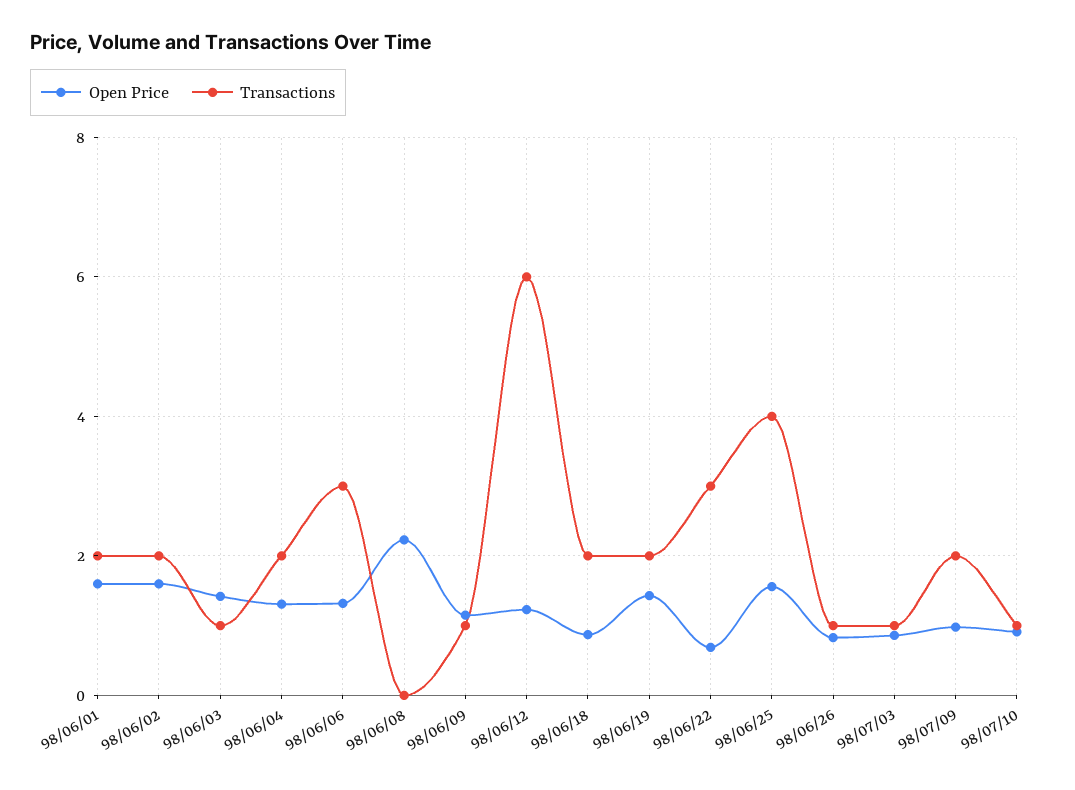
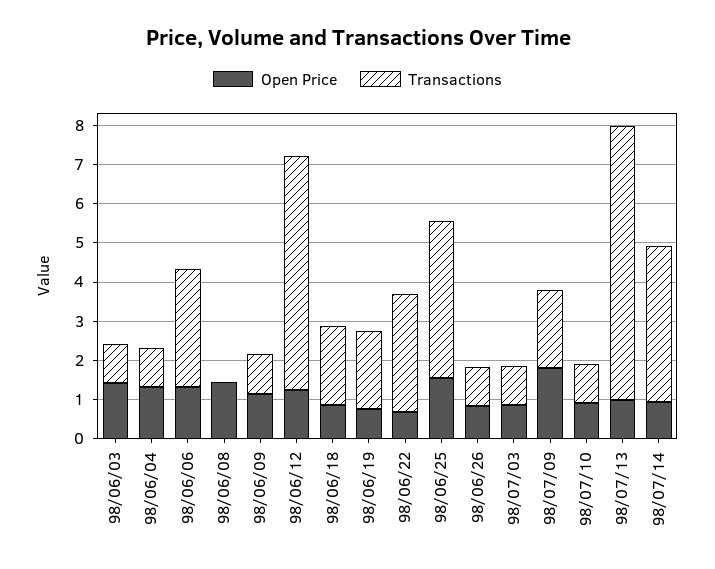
Open Price, 98/06/01: 1.6 -> none
Transactions, 98/06/01: 2 -> none
Open Price, 98/06/02: 1.6 -> none
Transactions, 98/06/02: 2 -> none
Transactions, 98/06/04: 2 -> 1
Open Price, 98/06/08: 2.2 -> 1.5
Open Price, 98/06/19: 1.4 -> 0.75
Open Price, 98/07/09: 1 -> 1.75
Open Price, 98/07/13: none -> 1
Transactions, 98/07/13: none -> 7
Open Price, 98/07/14: none -> 1
Transactions, 98/07/14: none -> 4

